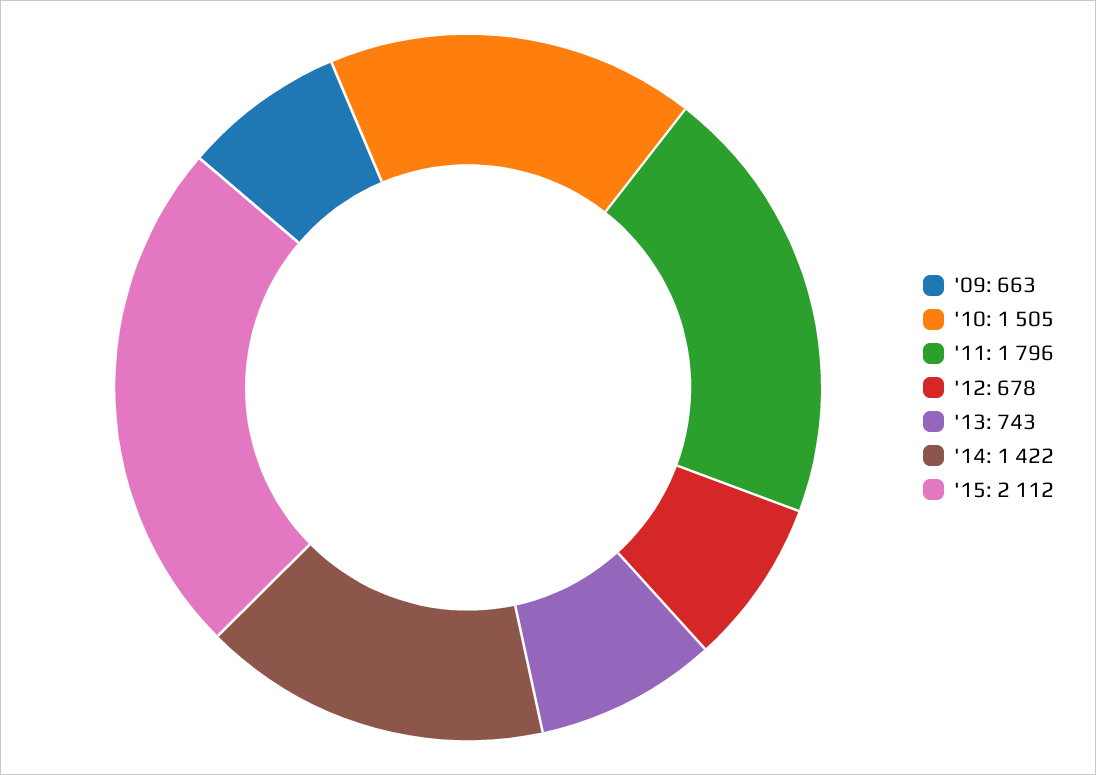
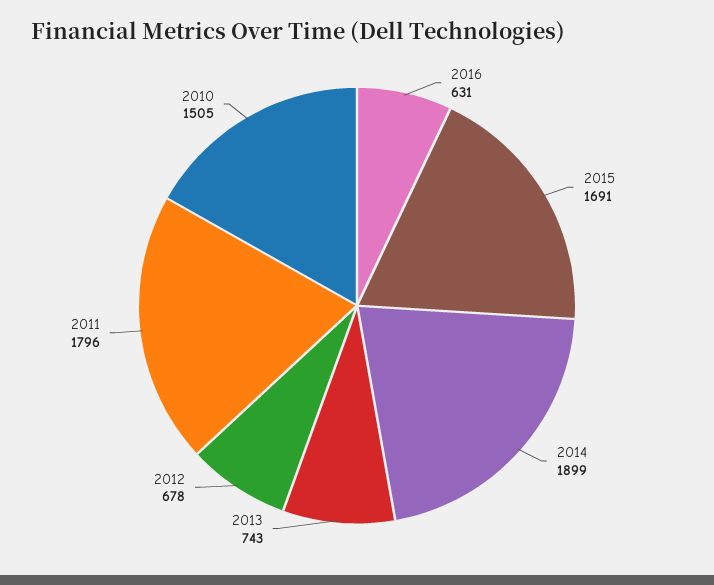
'09: 663 -> none
'14: 1422 -> 1899
'15: 2112 -> 1691
2016: none -> 631

